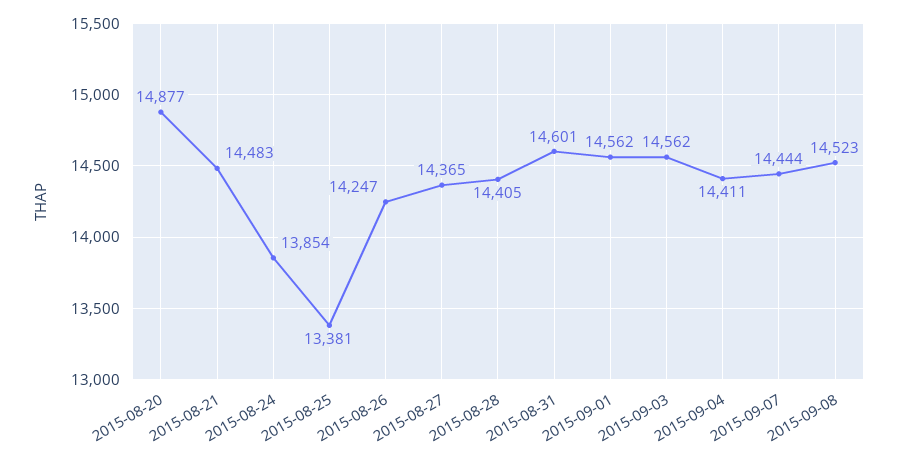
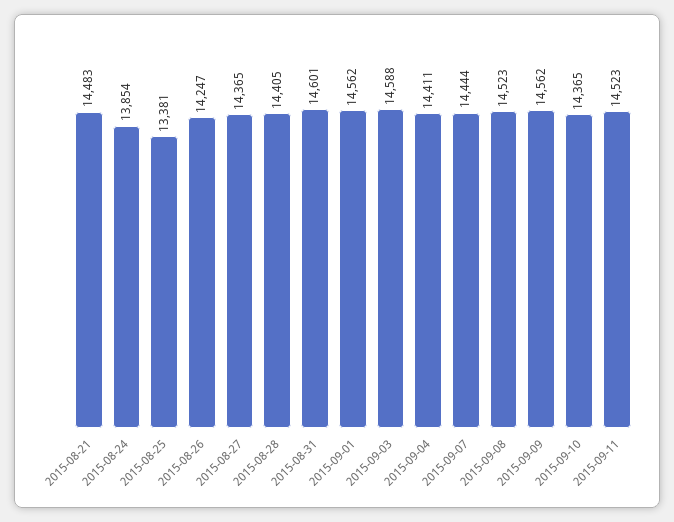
2015-08-20: 14877 -> none
2015-09-03: 14562 -> 14588
2015-09-09: none -> 14562
2015-09-10: none -> 14365
2015-09-11: none -> 14523

